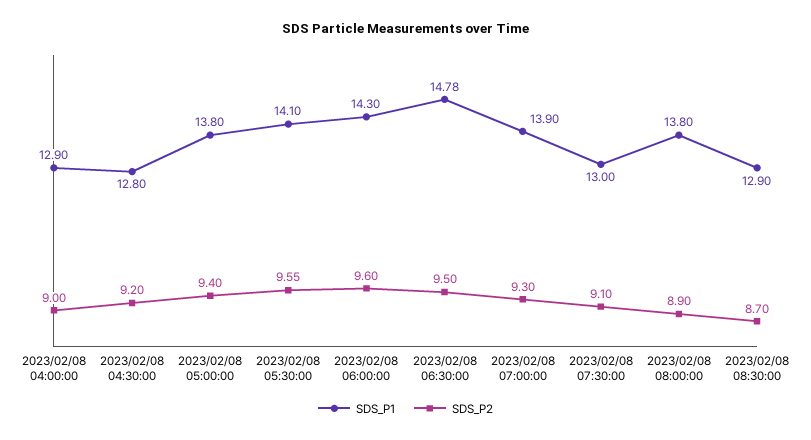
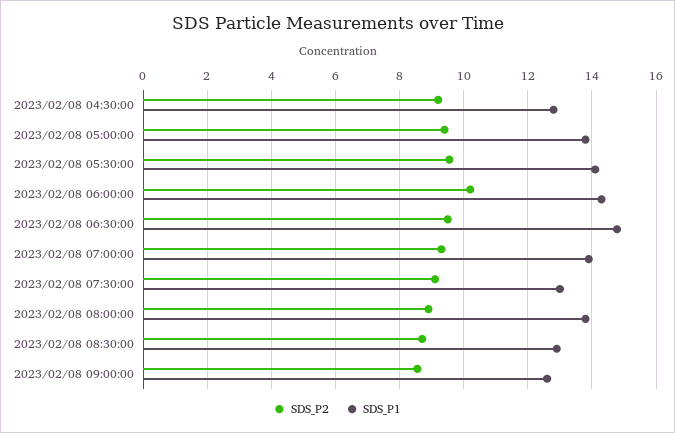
SDS_P1, 2023/02/08 04:00:00: 12.9 -> none
SDS_P2, 2023/02/08 04:00:00: 9 -> none
SDS_P2, 2023/02/08 06:00:00: 9.6 -> 10.2
SDS_P2, 2023/02/08 09:00:00: none -> 8.6
SDS_P1, 2023/02/08 09:00:00: none -> 12.6

